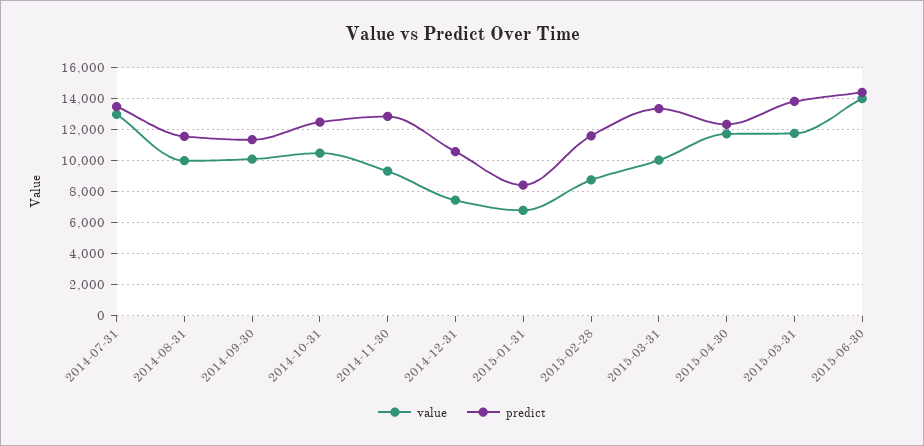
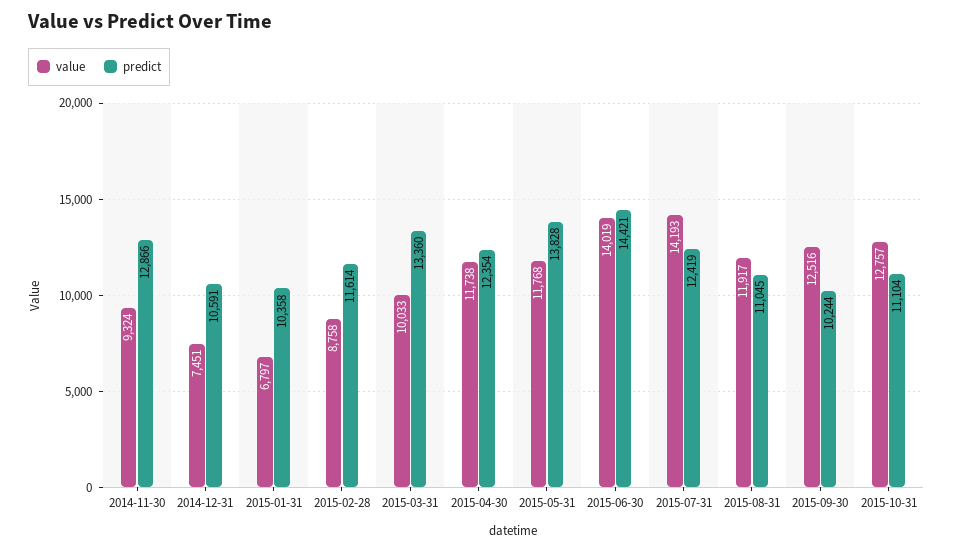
value, 2014-07-31: 13000 -> none
predict, 2014-07-31: 13500 -> none
value, 2014-08-31: 10000 -> none
predict, 2014-08-31: 11500 -> none
value, 2014-09-30: 10000 -> none
predict, 2014-09-30: 11500 -> none
value, 2014-10-31: 10500 -> none
predict, 2014-10-31: 12500 -> none
predict, 2015-01-31: 8500 -> 10358
value, 2015-07-31: none -> 14193
predict, 2015-07-31: none -> 12419
value, 2015-08-31: none -> 11917
predict, 2015-08-31: none -> 11045
value, 2015-09-30: none -> 12516
predict, 2015-09-30: none -> 10244
value, 2015-10-31: none -> 12757
predict, 2015-10-31: none -> 11104

